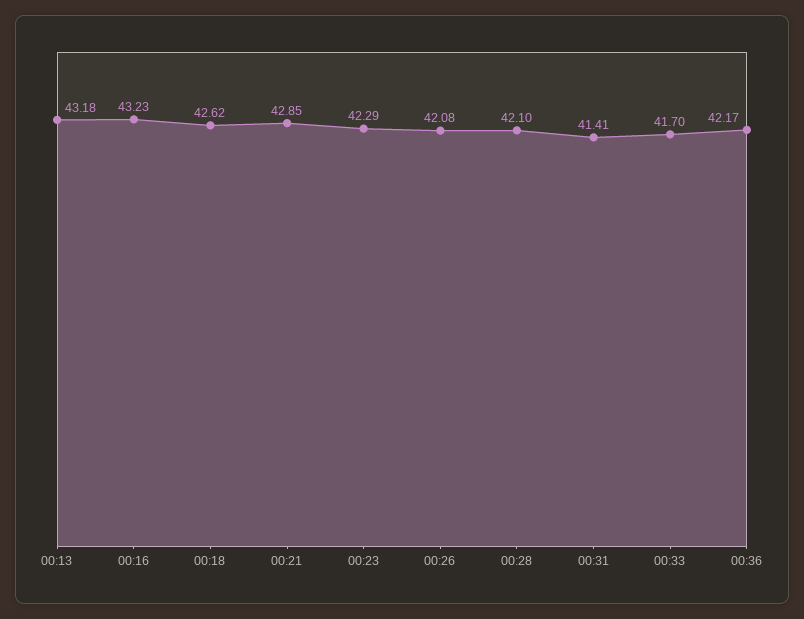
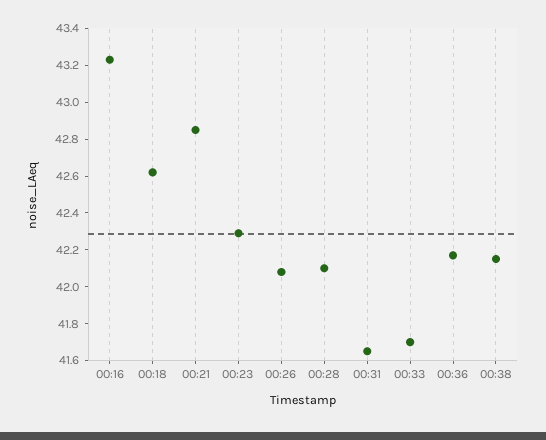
00:13: 43.18 -> none
00:31: 41.41 -> 41.65
00:38: none -> 42.15

